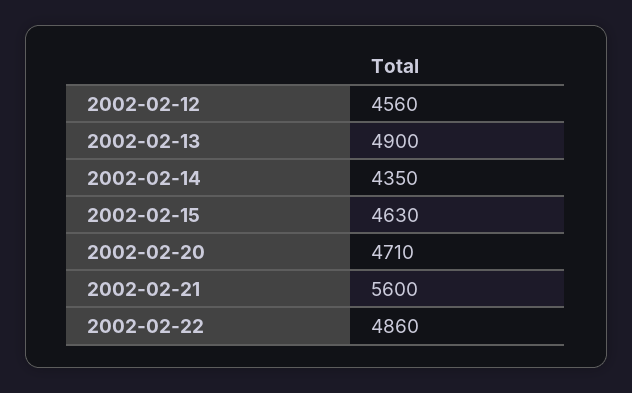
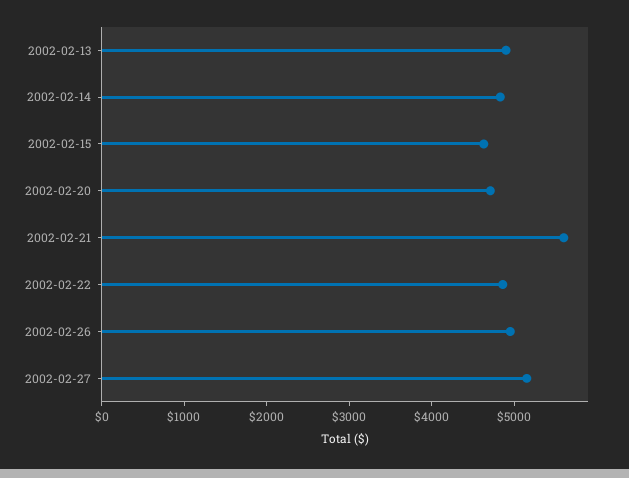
2002-02-12: 4560 -> none
2002-02-14: 4350 -> 4800
2002-02-26: none -> 5000
2002-02-27: none -> 5200

